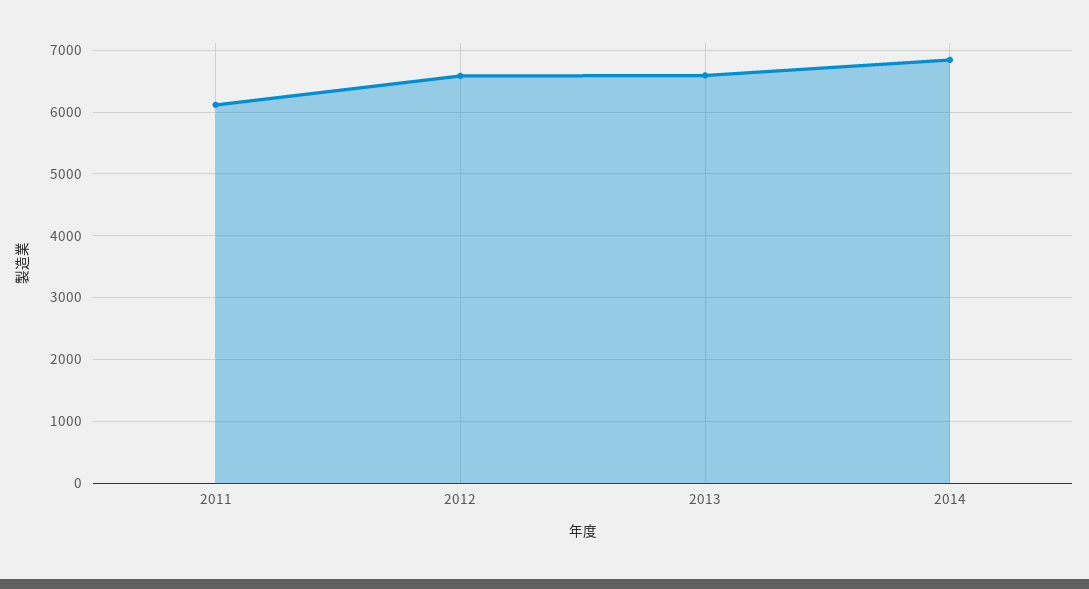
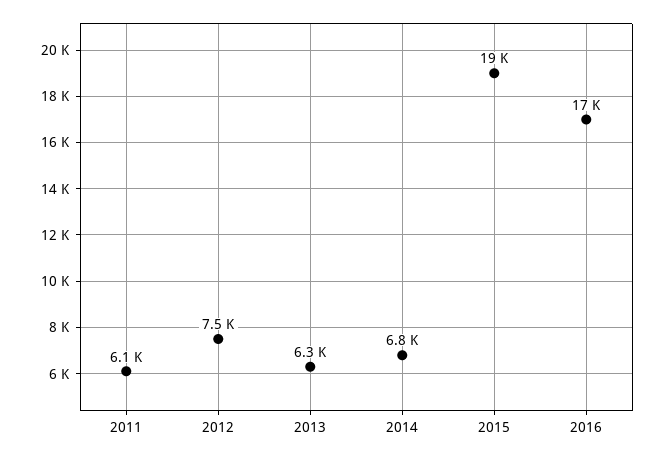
2012: 6600 -> 7500
2013: 6600 -> 6300
2015: none -> 19000
2016: none -> 17000

